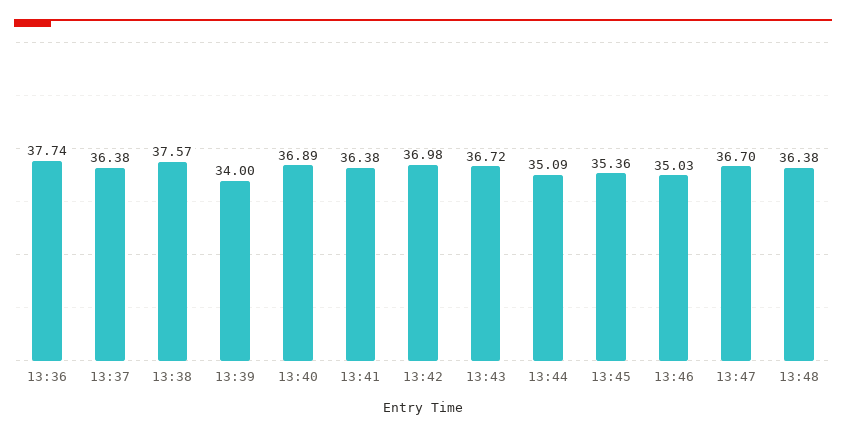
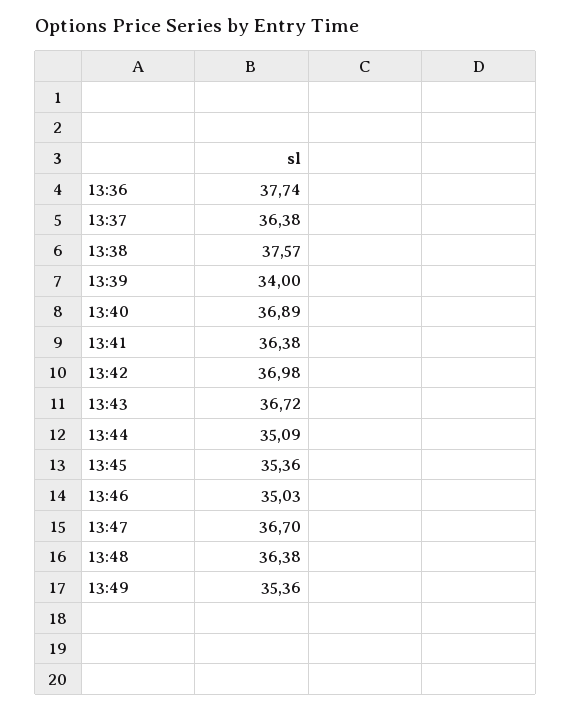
13:49: none -> 35.36

